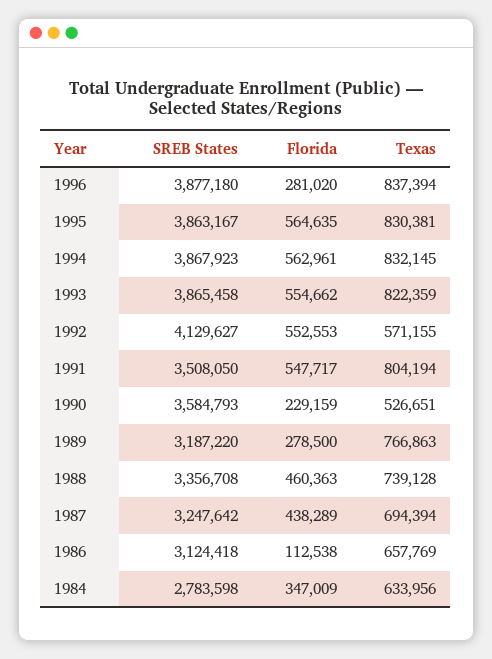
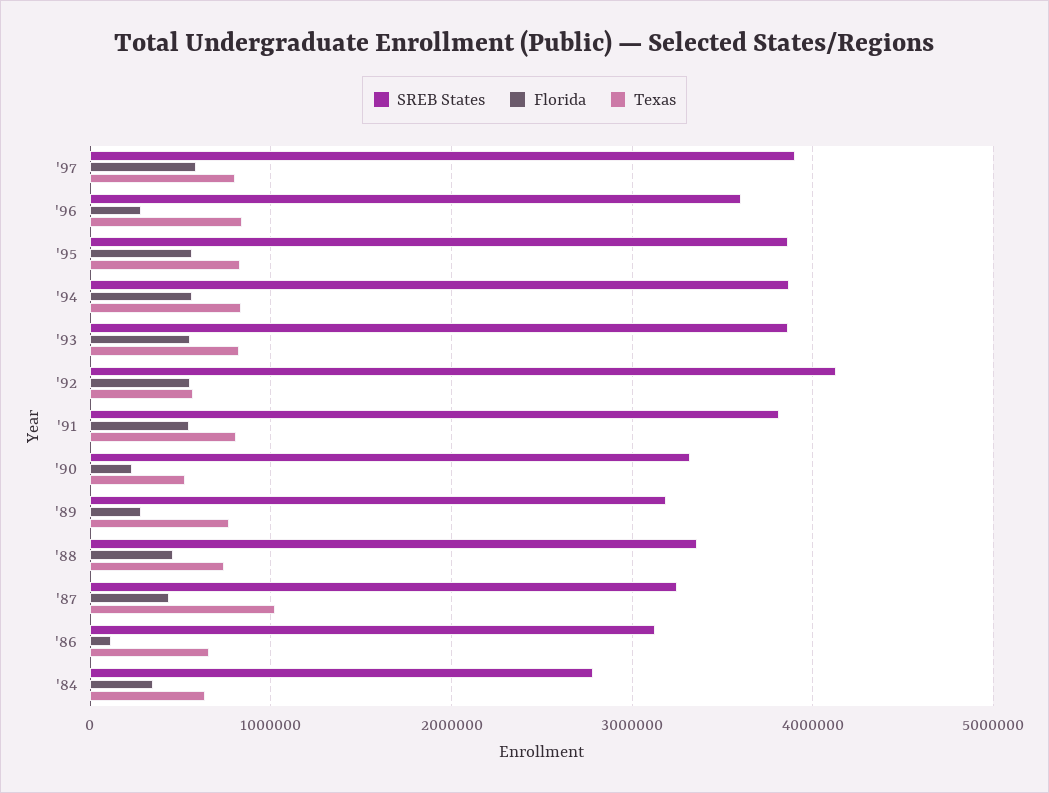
SREB States, 1996: 3877180 -> 3600000
SREB States, 1991: 3508050 -> 3800000
SREB States, 1990: 3584793 -> 3300000
Texas, 1987: 694394 -> 1000000
SREB States, '97: none -> 3900000
Florida, '97: none -> 600000
Texas, '97: none -> 800000

